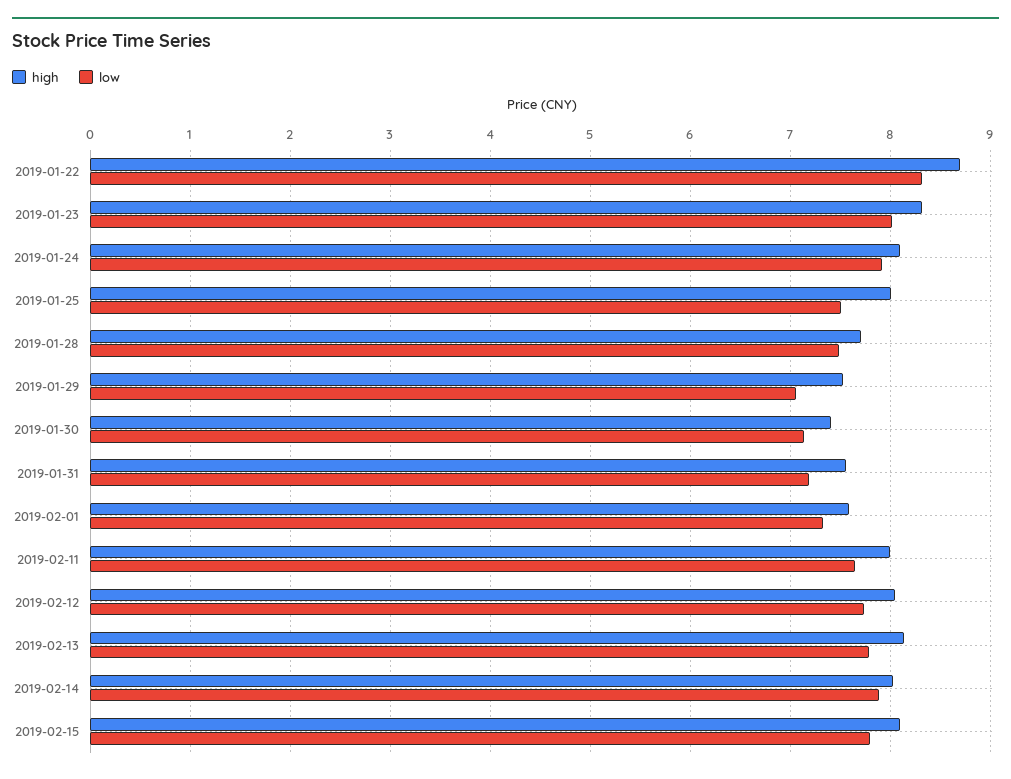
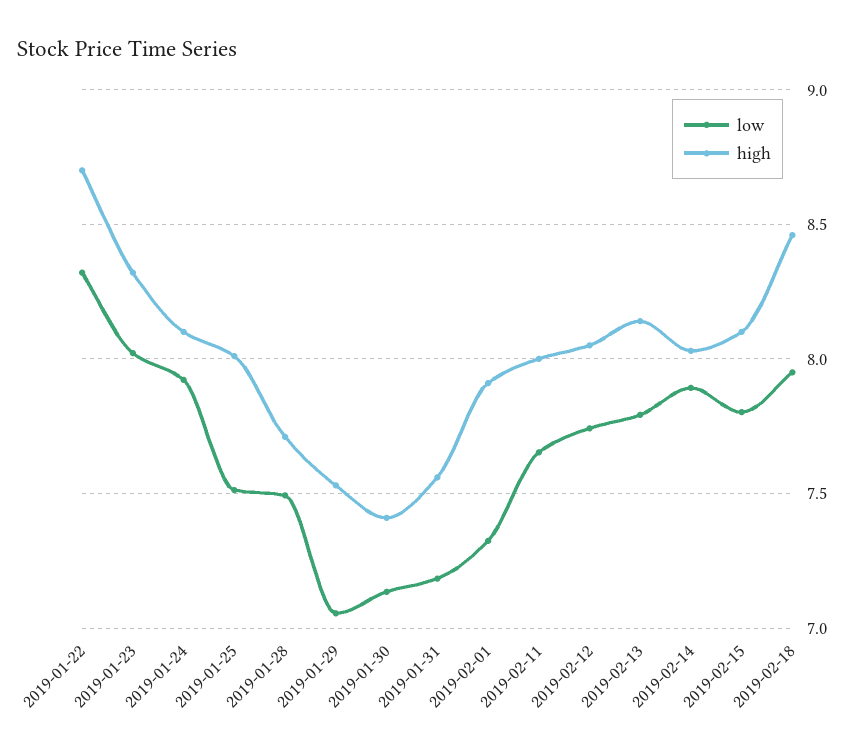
high, 2019-02-01: 7.6 -> 7.9
low, 2019-02-18: none -> 7.95
high, 2019-02-18: none -> 8.45

